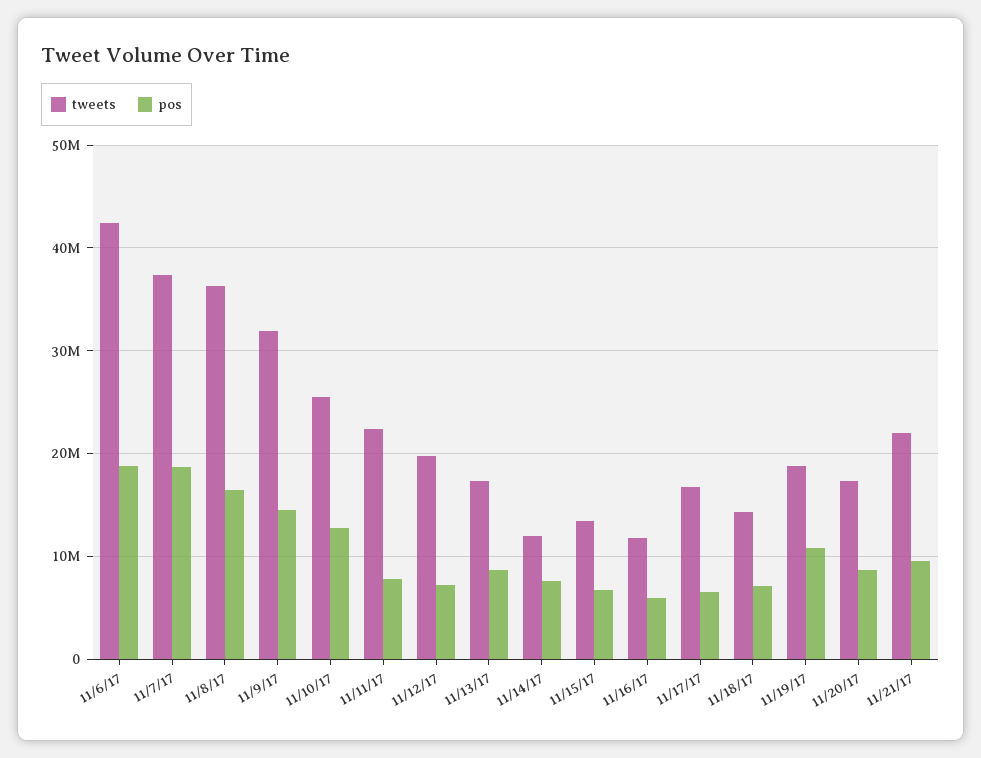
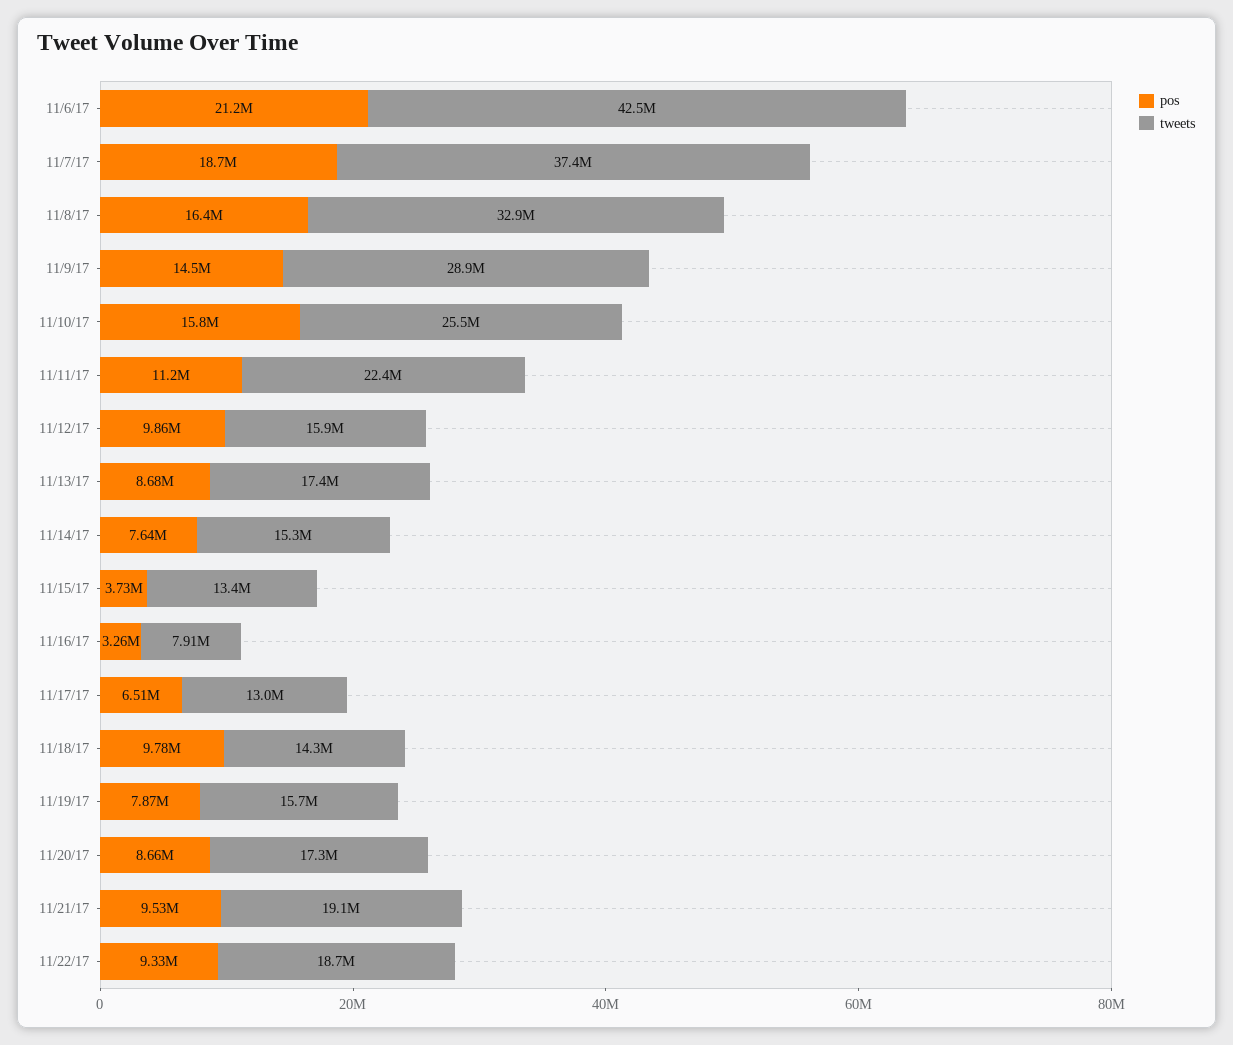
pos, 11/6/17: 19000000 -> 21200000
tweets, 11/8/17: 36000000 -> 32900000
tweets, 11/9/17: 32000000 -> 28900000
pos, 11/10/17: 13000000 -> 15800000
pos, 11/11/17: 8000000 -> 11200000
tweets, 11/12/17: 20000000 -> 15900000
pos, 11/12/17: 7000000 -> 9860000
tweets, 11/14/17: 12000000 -> 15300000
pos, 11/15/17: 7000000 -> 3730000
tweets, 11/16/17: 12000000 -> 7910000
pos, 11/16/17: 6000000 -> 3260000
tweets, 11/17/17: 17000000 -> 13000000
pos, 11/18/17: 7000000 -> 9780000
tweets, 11/19/17: 19000000 -> 15700000
pos, 11/19/17: 11000000 -> 7870000
tweets, 11/21/17: 22000000 -> 19100000
pos, 11/22/17: none -> 9330000
tweets, 11/22/17: none -> 18700000

